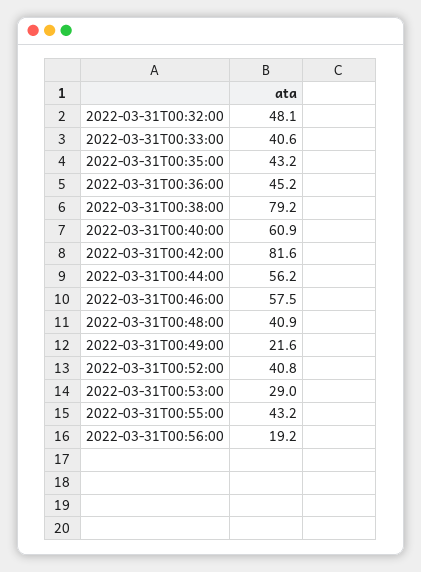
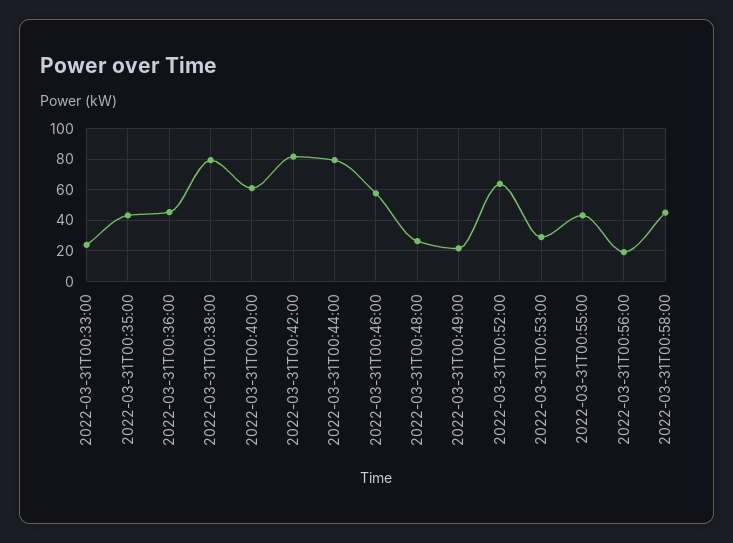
2022-03-31T00:32:00: 48.1 -> none
2022-03-31T00:33:00: 40.6 -> 25
2022-03-31T00:44:00: 56.2 -> 80
2022-03-31T00:48:00: 40.9 -> 25
2022-03-31T00:52:00: 40.8 -> 65
2022-03-31T00:58:00: none -> 45

